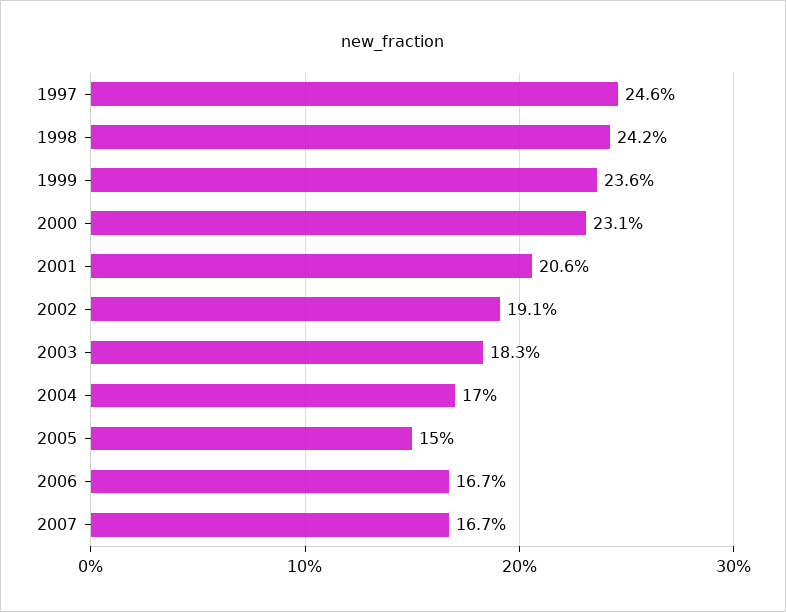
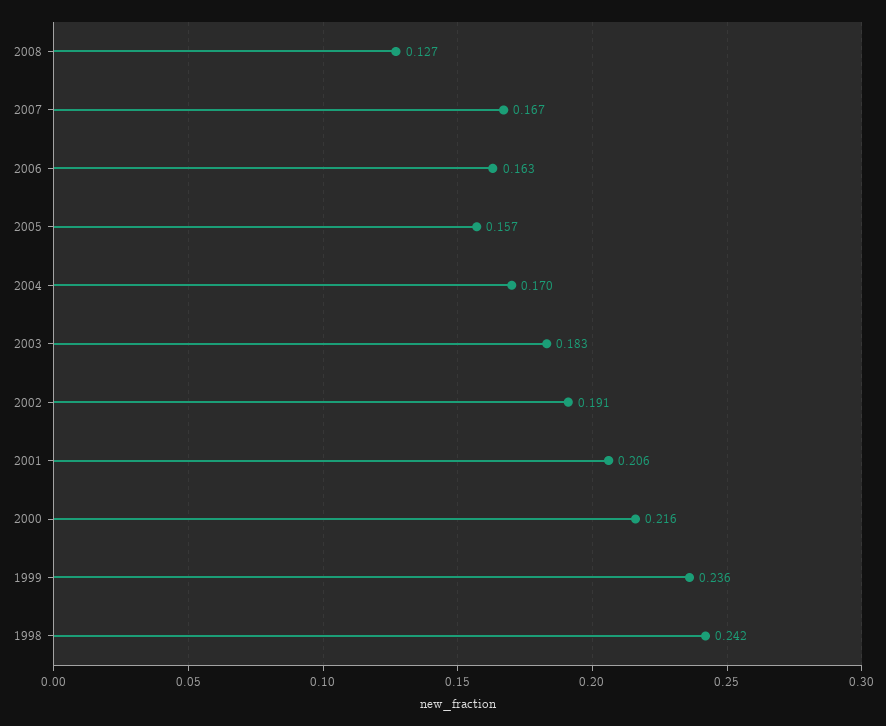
1997: 0.246 -> none
2000: 0.231 -> 0.216
2005: 0.15 -> 0.157
2006: 0.167 -> 0.163
2008: none -> 0.127

